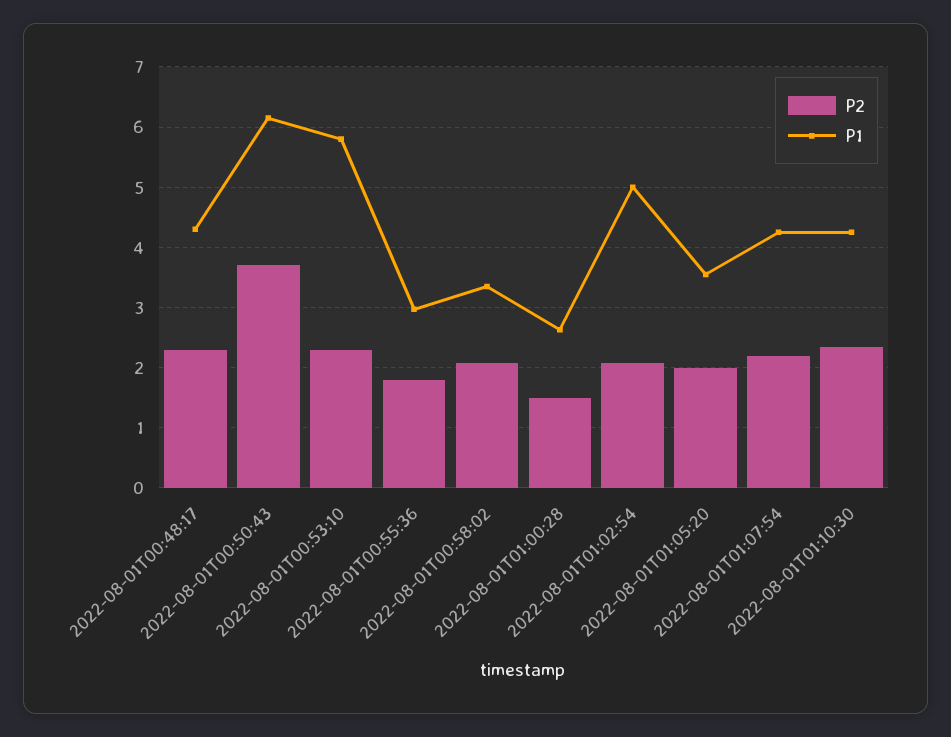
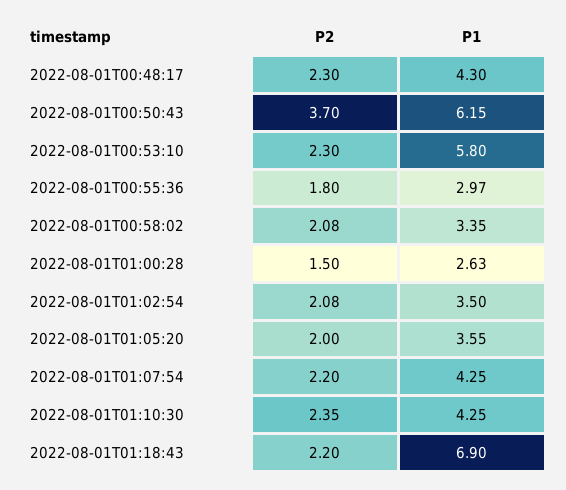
P1, 2022-08-01T01:02:54: 5 -> 3.5
P2, 2022-08-01T01:18:43: none -> 2.2
P1, 2022-08-01T01:18:43: none -> 6.9

